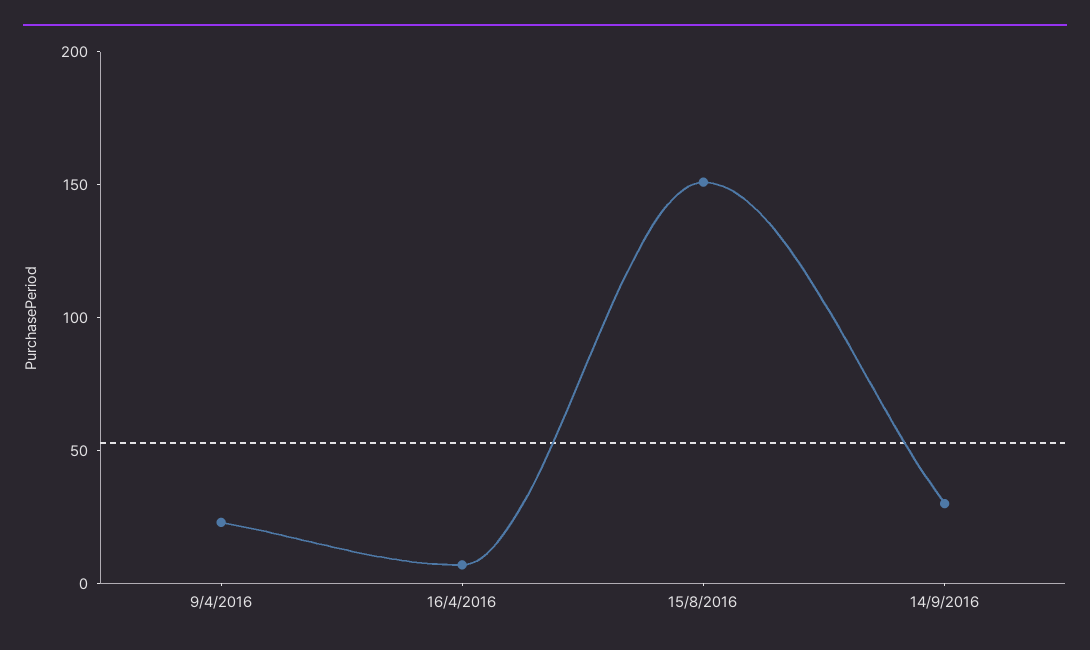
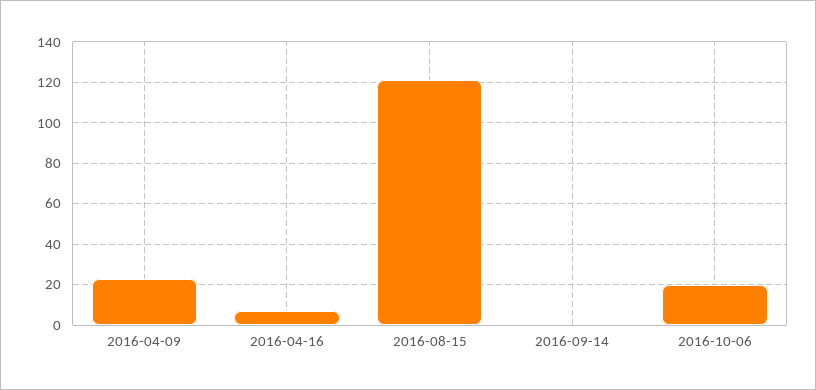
15/8/2016: 150 -> 120
14/9/2016: 30 -> 0
2016-10-06: none -> 20

